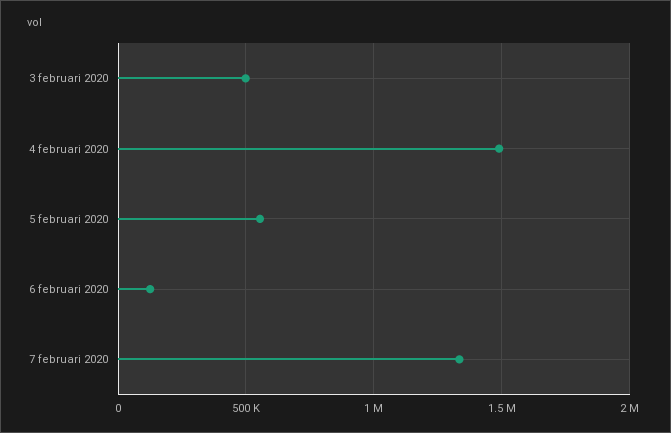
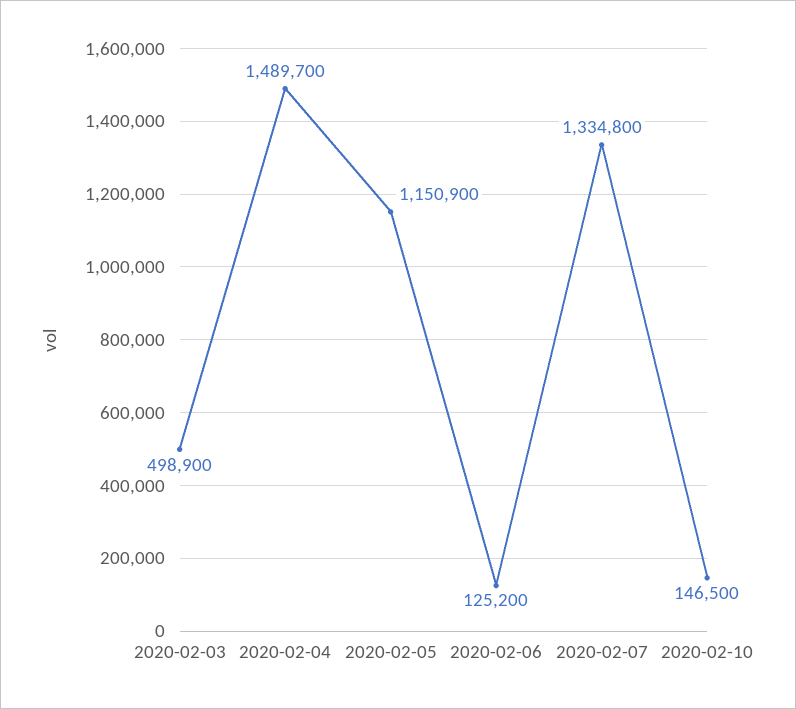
5 februari 2020: 550000 -> 1150900
2020-02-10: none -> 146500

